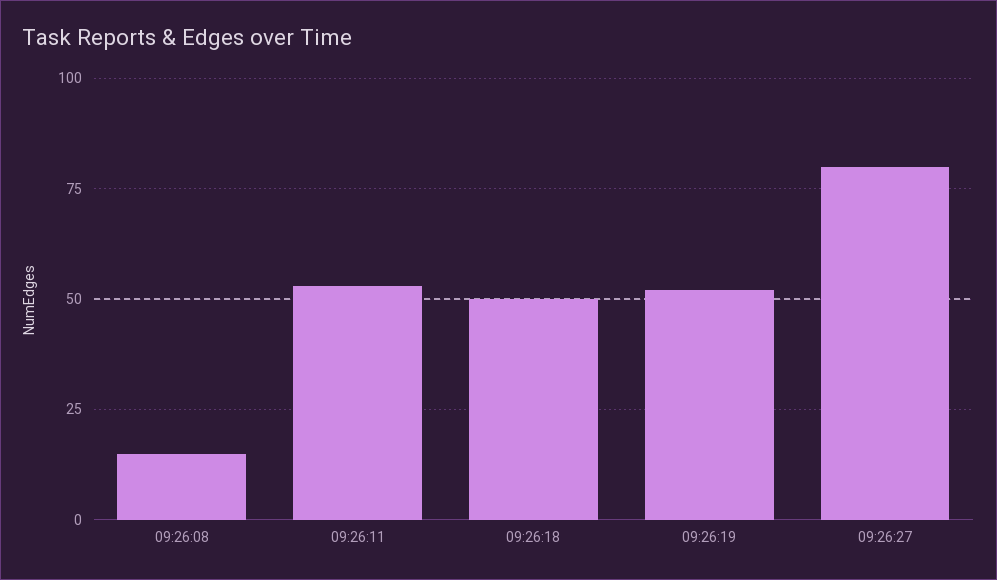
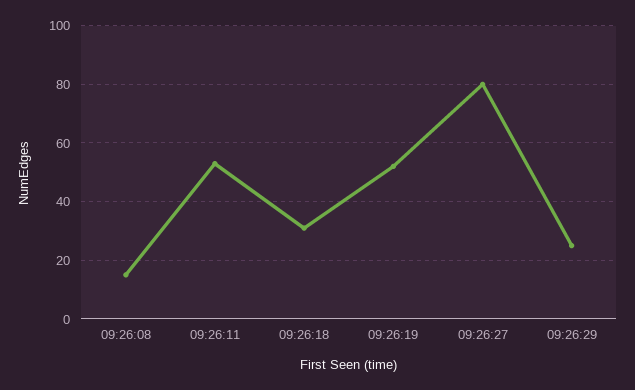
09:26:18: 50 -> 30
09:26:29: none -> 25

